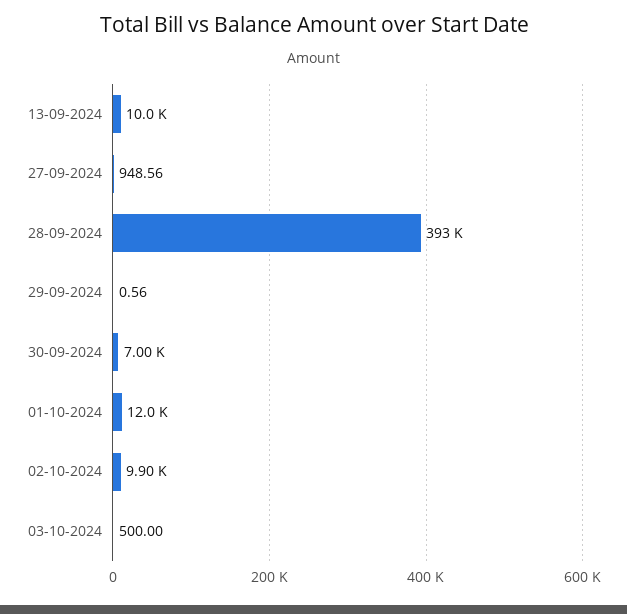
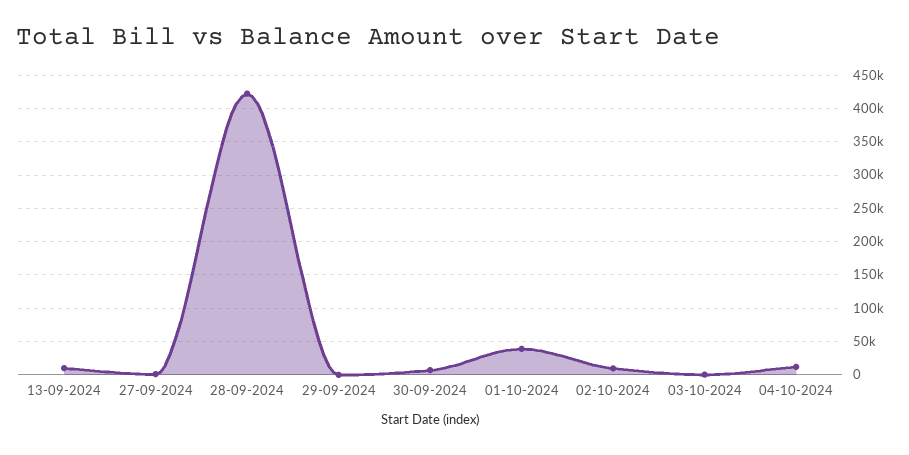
28-09-2024: 393000 -> 420000
01-10-2024: 12000 -> 40000
04-10-2024: none -> 10000

